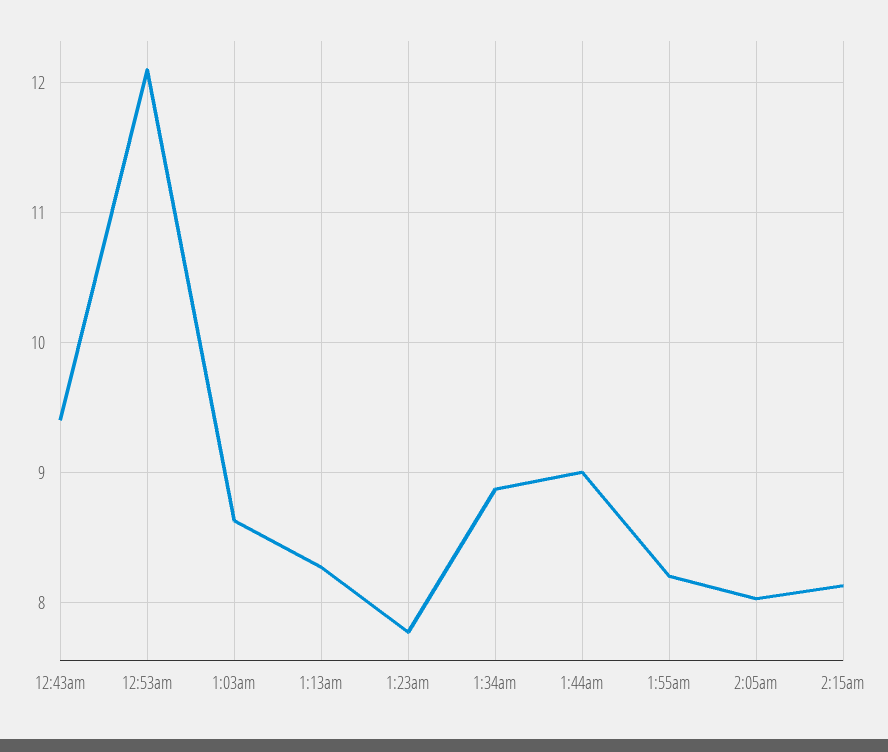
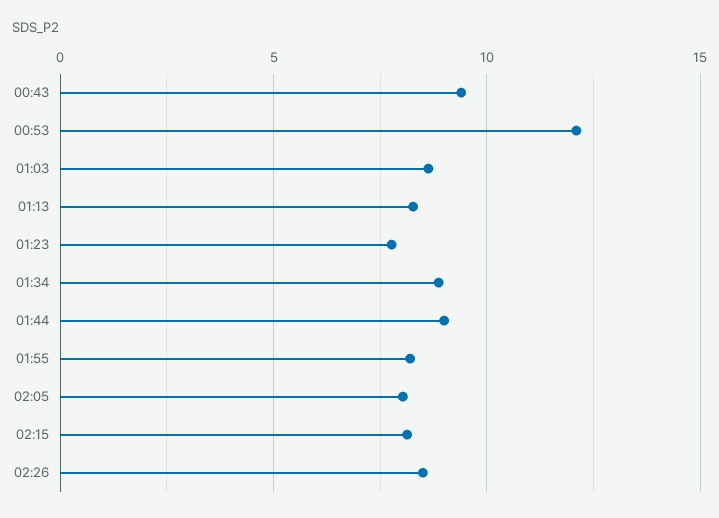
02:26: none -> 8.5

